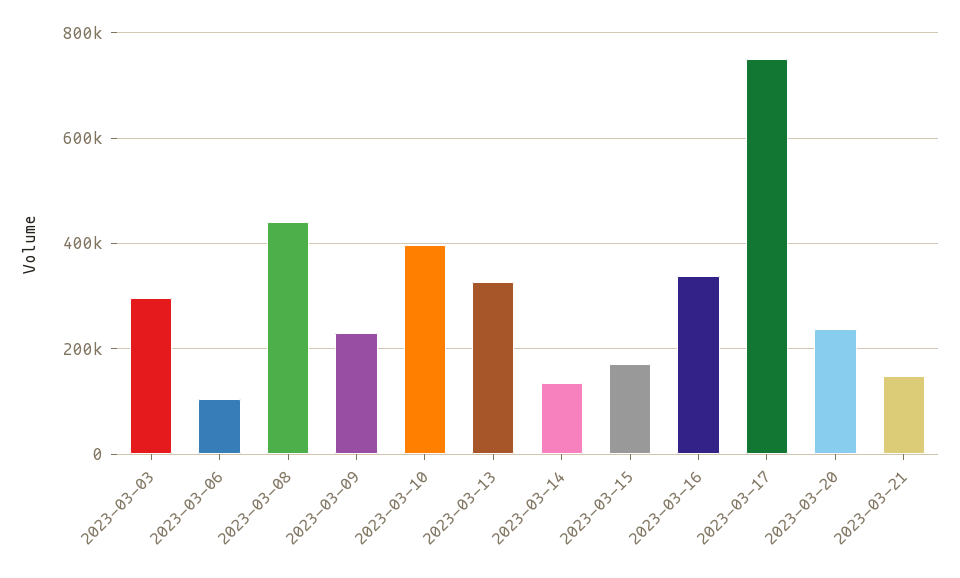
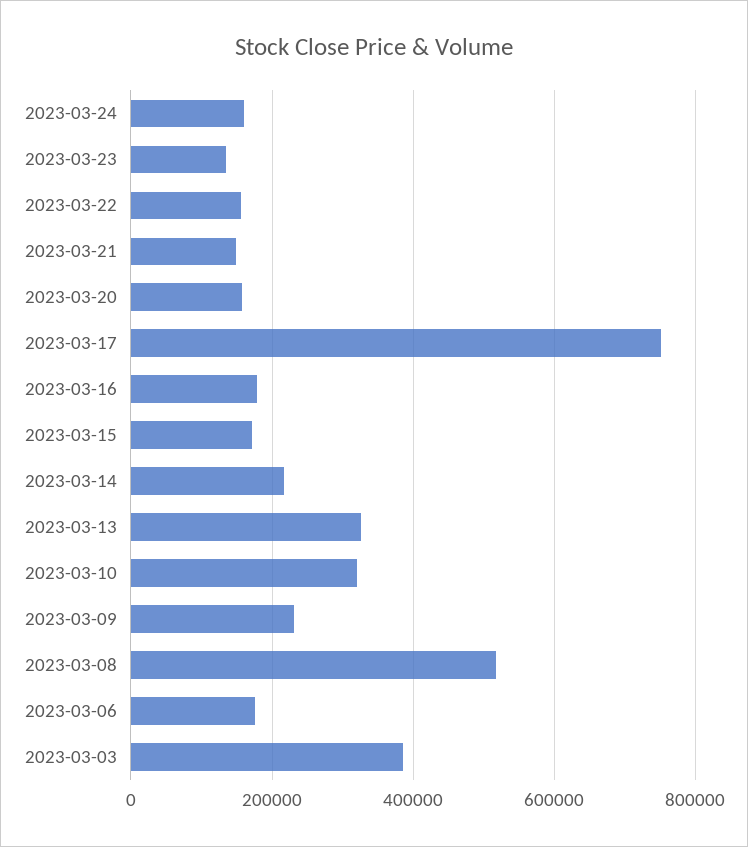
2023-03-03: 300000 -> 380000
2023-03-06: 100000 -> 180000
2023-03-08: 440000 -> 520000
2023-03-10: 400000 -> 320000
2023-03-14: 140000 -> 220000
2023-03-16: 340000 -> 180000
2023-03-20: 240000 -> 160000
2023-03-24: none -> 160000
2023-03-23: none -> 140000
2023-03-22: none -> 160000

